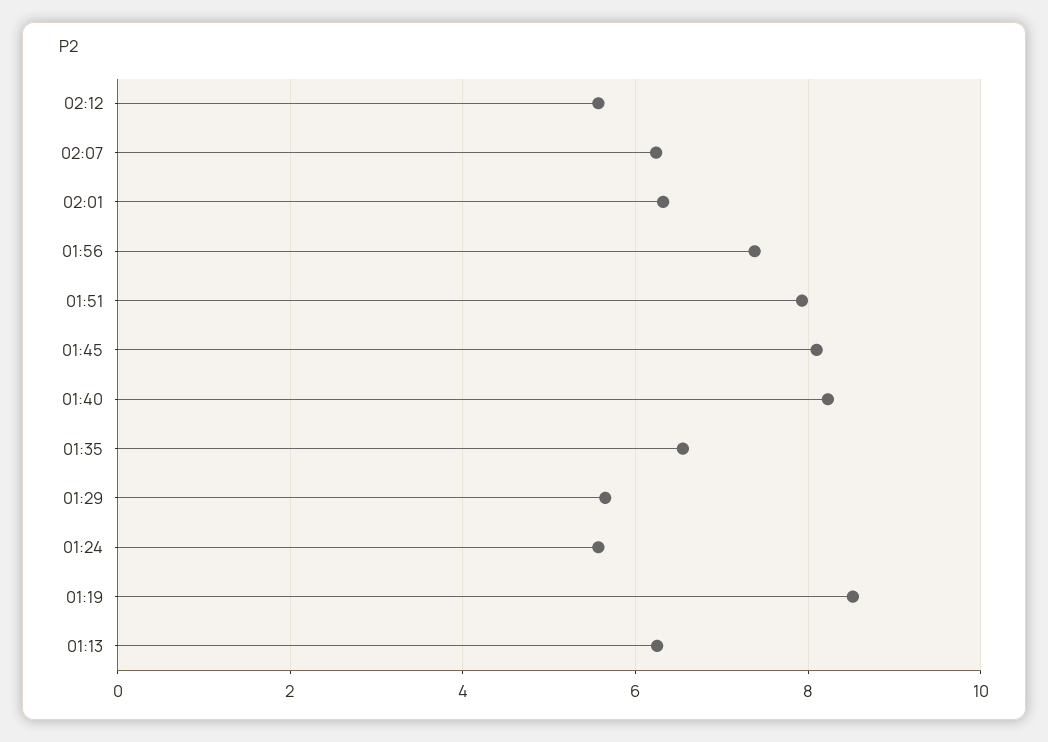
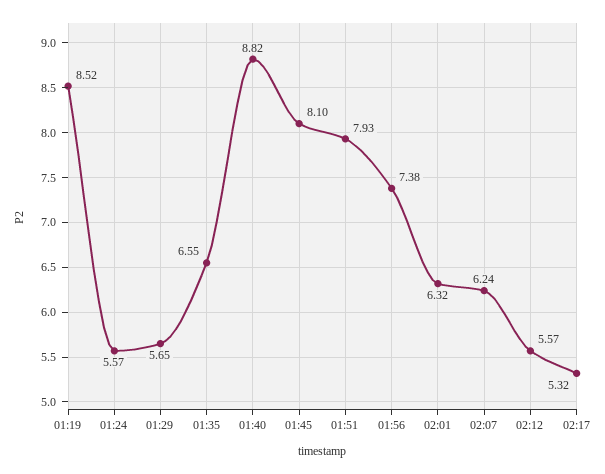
01:40: 8.2 -> 8.82
01:13: 6.2 -> none
02:17: none -> 5.32

